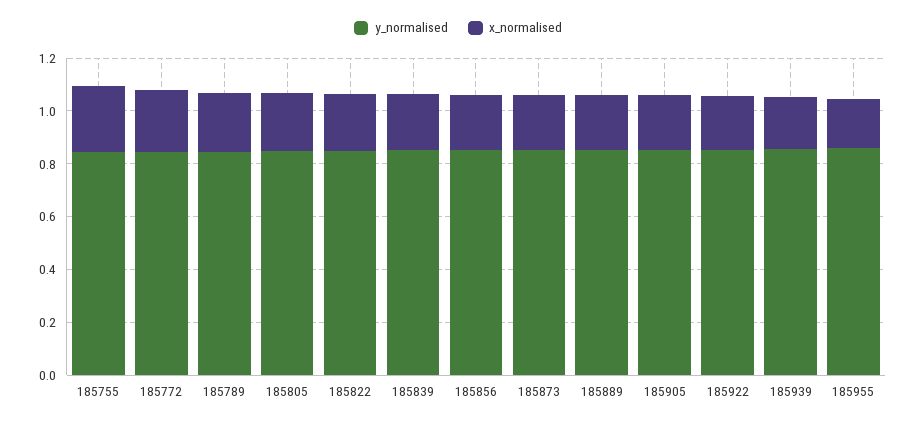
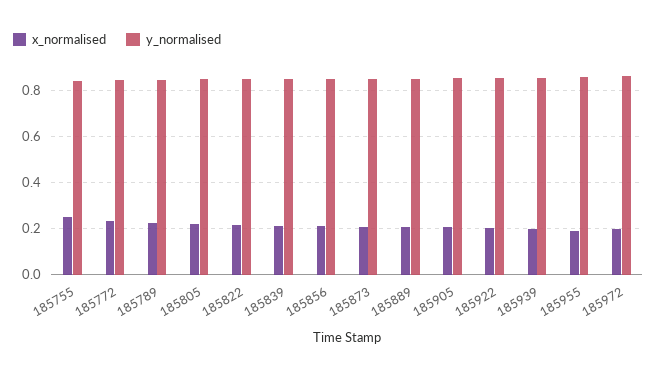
x_normalised, 185972: none -> 0.2
y_normalised, 185972: none -> 0.85

